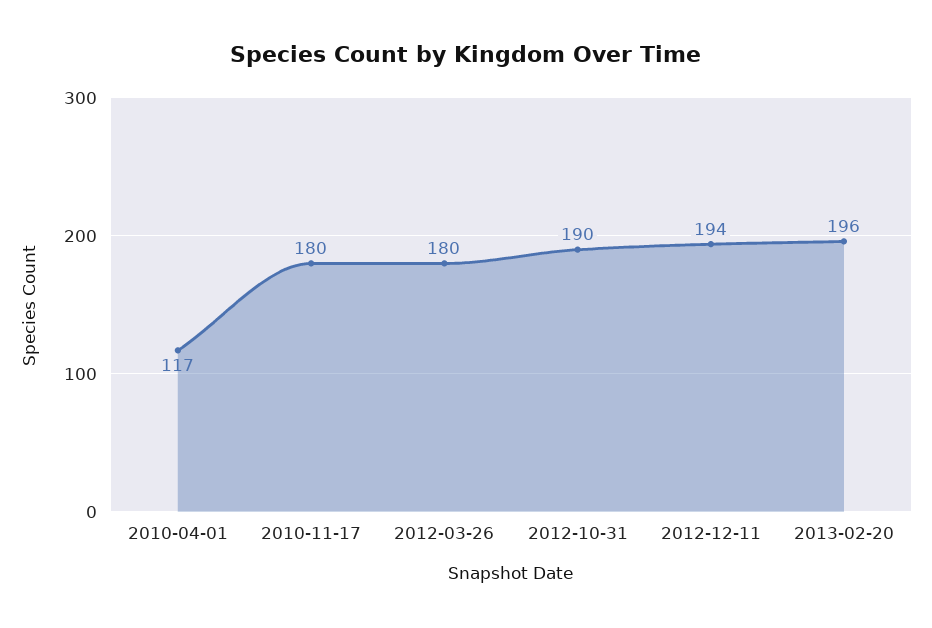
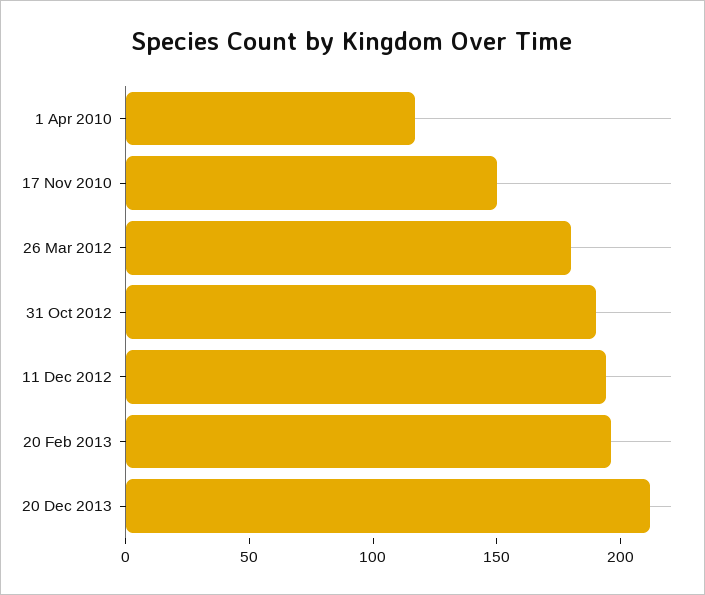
2010-11-17: 180 -> 150
20 Dec 2013: none -> 210

